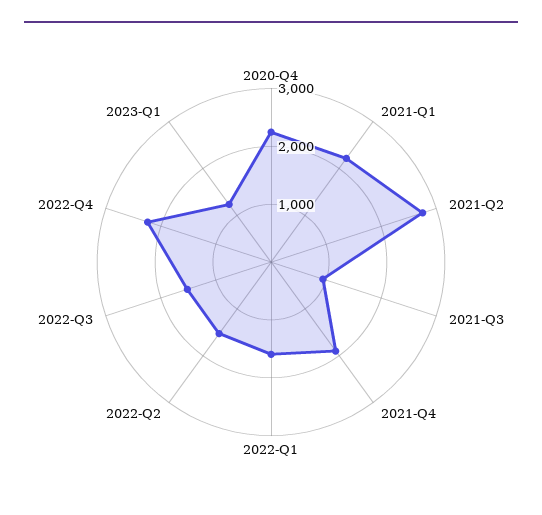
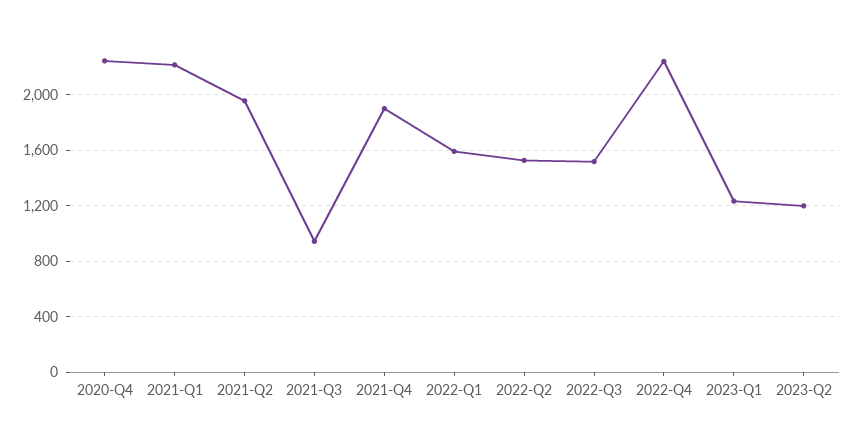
2021-Q2: 2800 -> 1950
2023-Q2: none -> 1200

